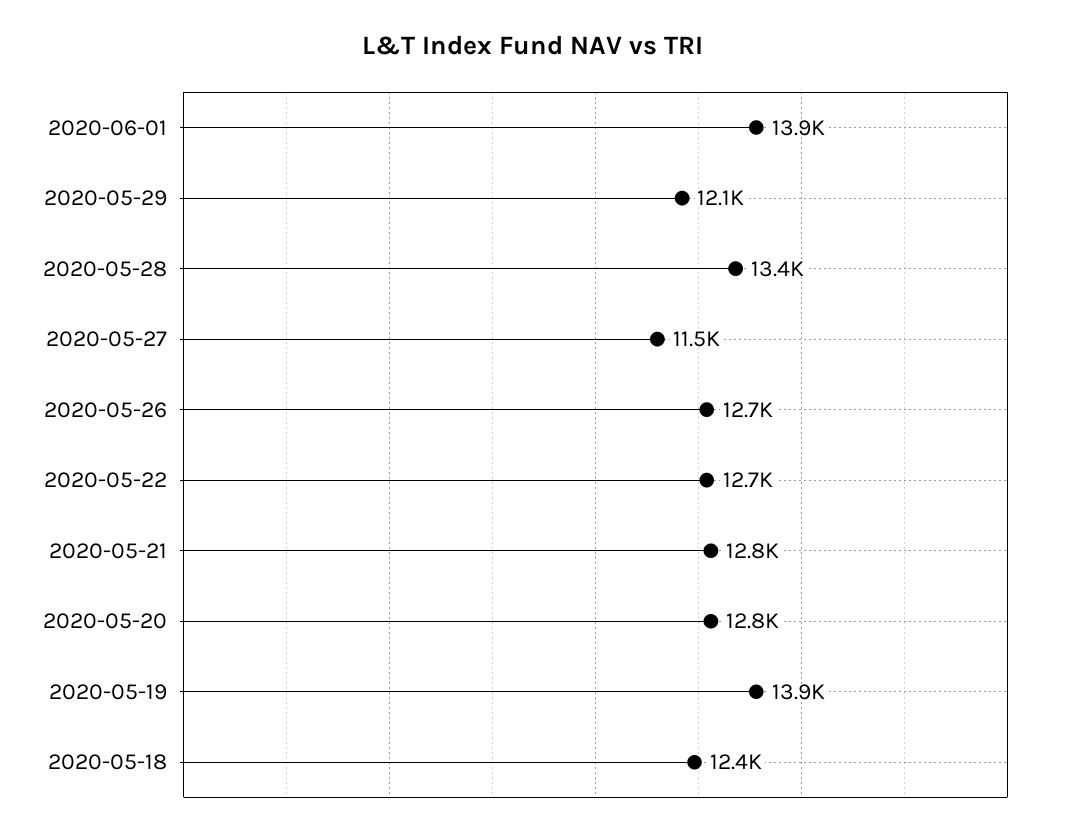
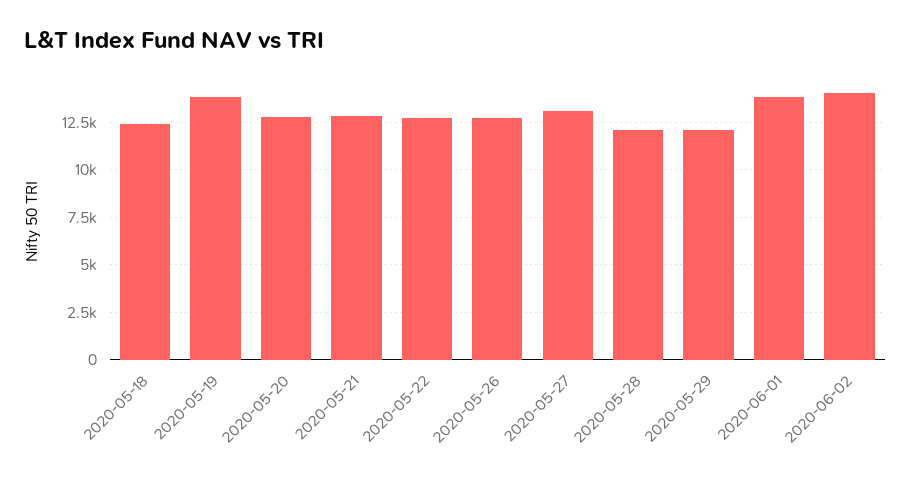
2020-05-28: 13400 -> 12000
2020-05-27: 11500 -> 13000
2020-06-02: none -> 14000

